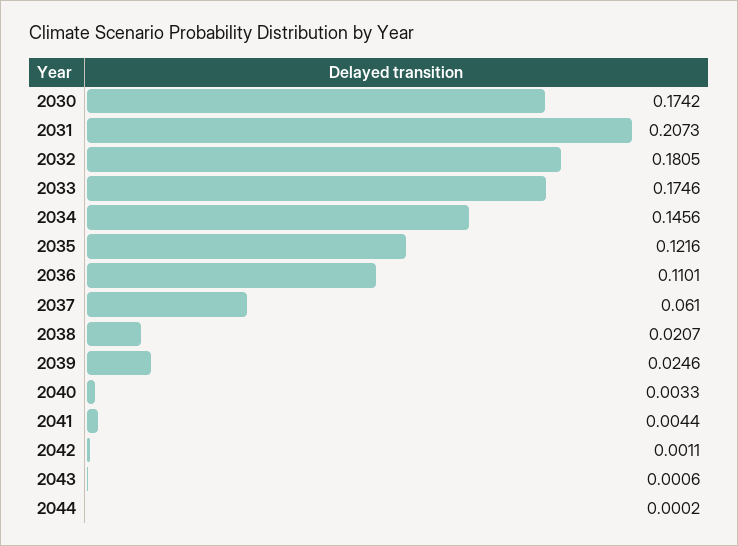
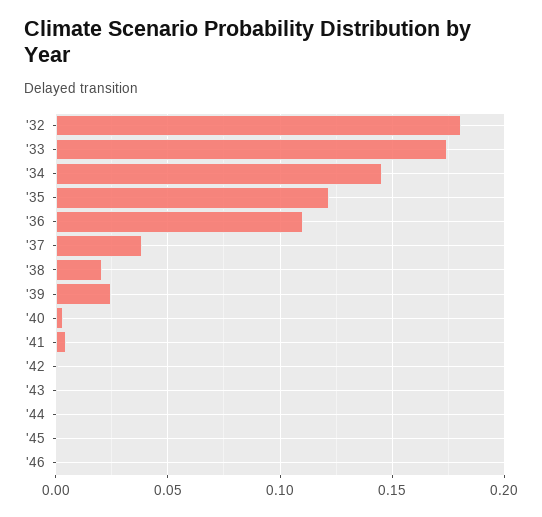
2030: 0.1742 -> none
2031: 0.2073 -> none
2037: 0.061 -> 0.04
'45: none -> 0
'46: none -> 0

